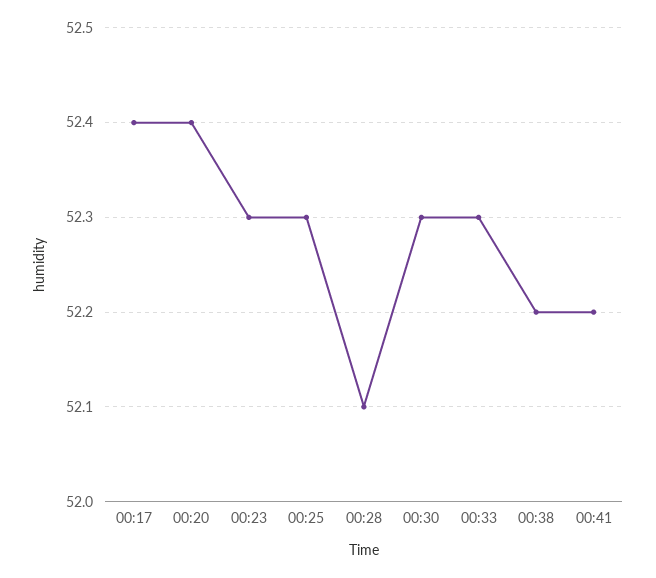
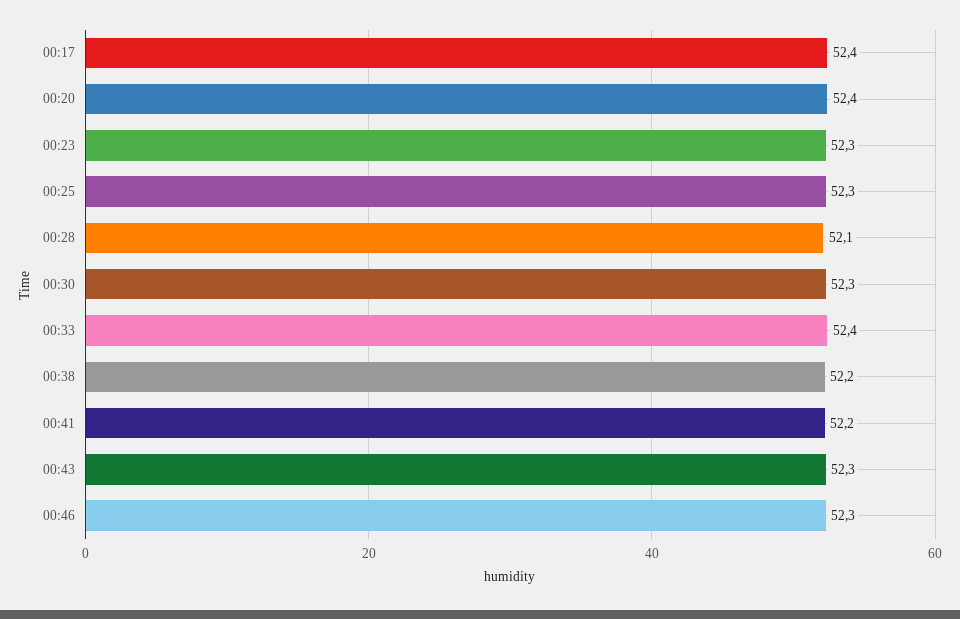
00:33: 52.3 -> 52.4
00:43: none -> 52.3
00:46: none -> 52.3

